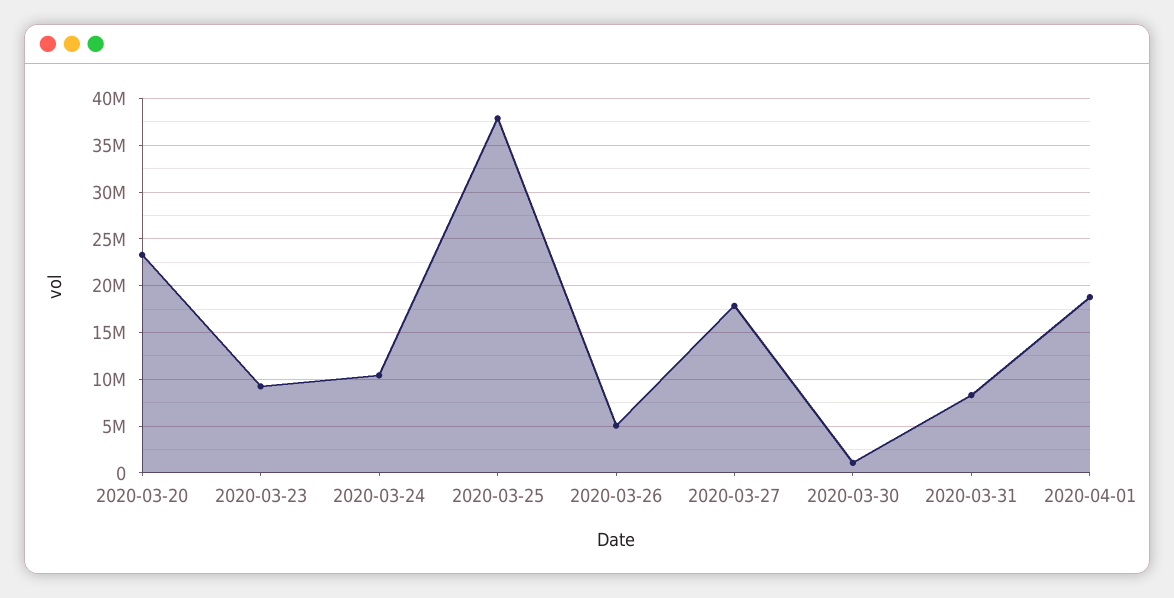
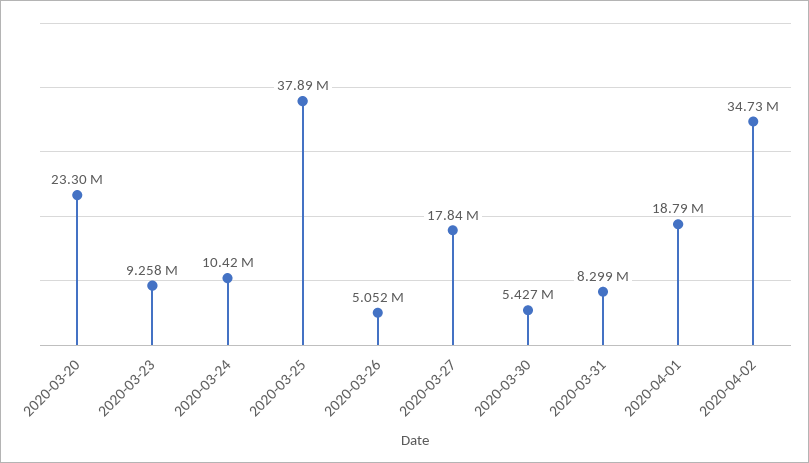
2020-03-30: 1000000 -> 5427000
2020-04-02: none -> 34730000

